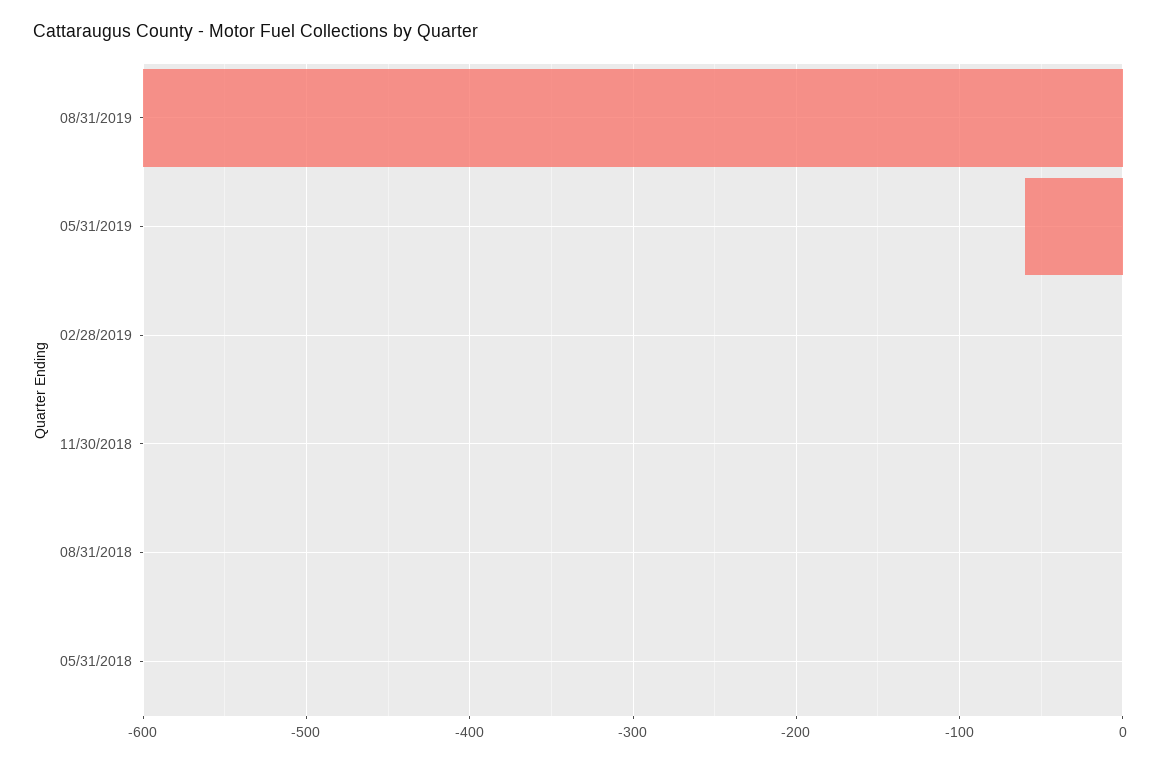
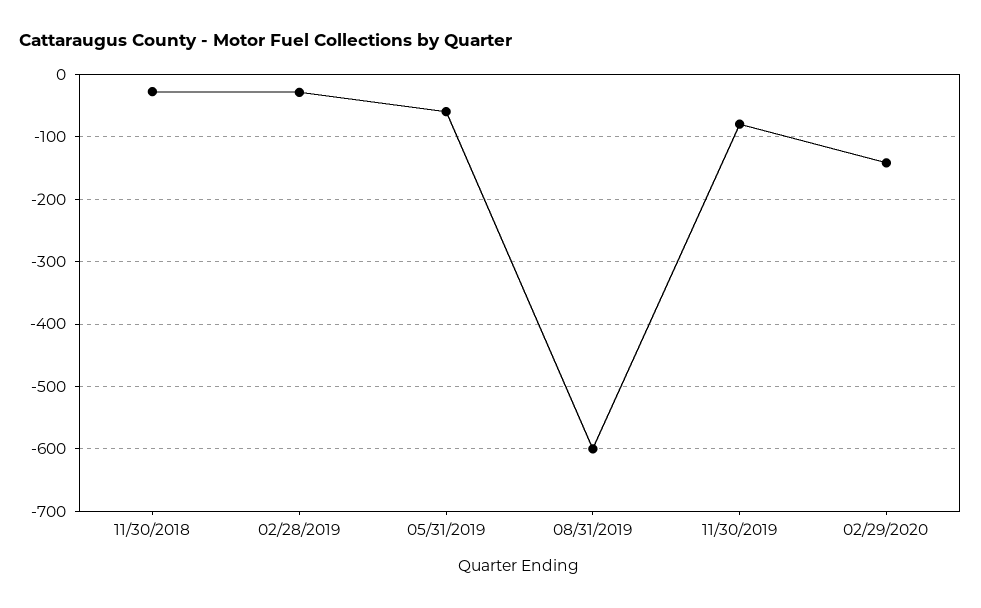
02/28/2019: 0 -> -30
11/30/2018: 0 -> -30
08/31/2018: 0 -> none
05/31/2018: 0 -> none
11/30/2019: none -> -80
02/29/2020: none -> -140

